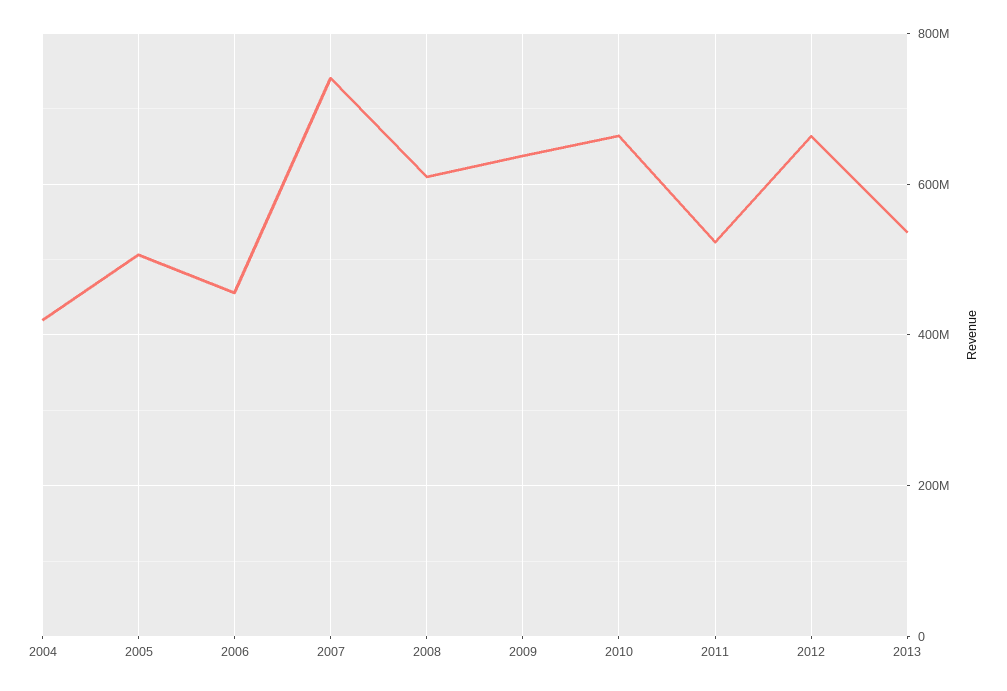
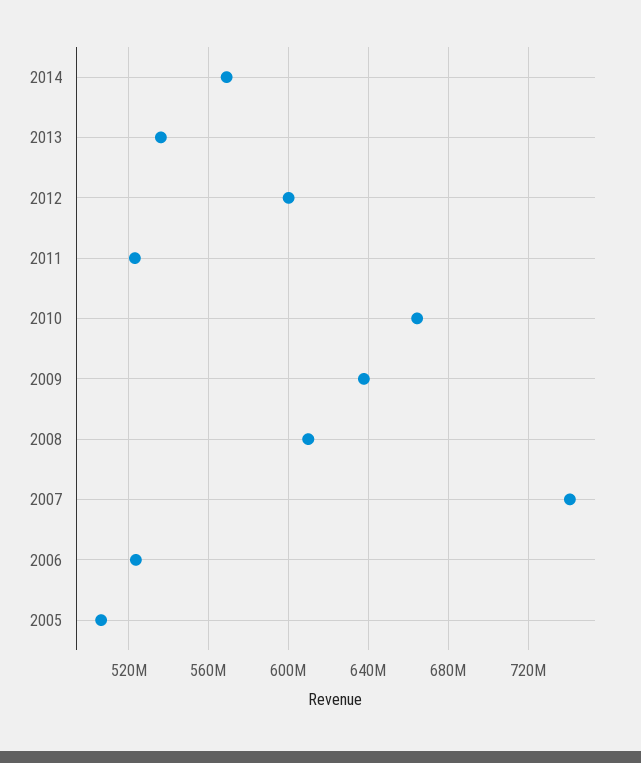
2004: 420000000 -> none
2006: 460000000 -> 525000000
2012: 660000000 -> 600000000
2014: none -> 570000000

